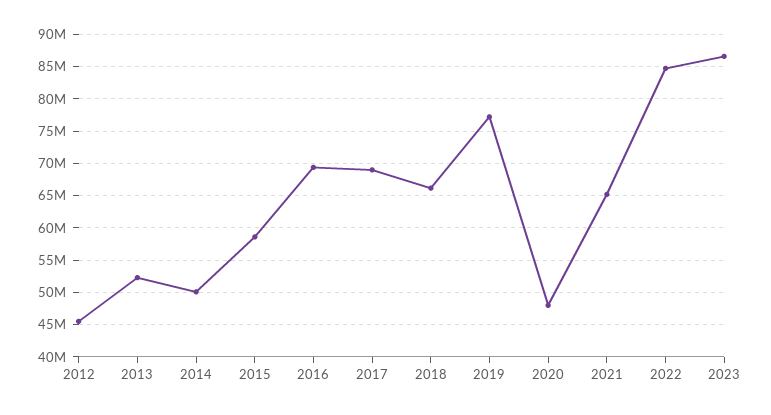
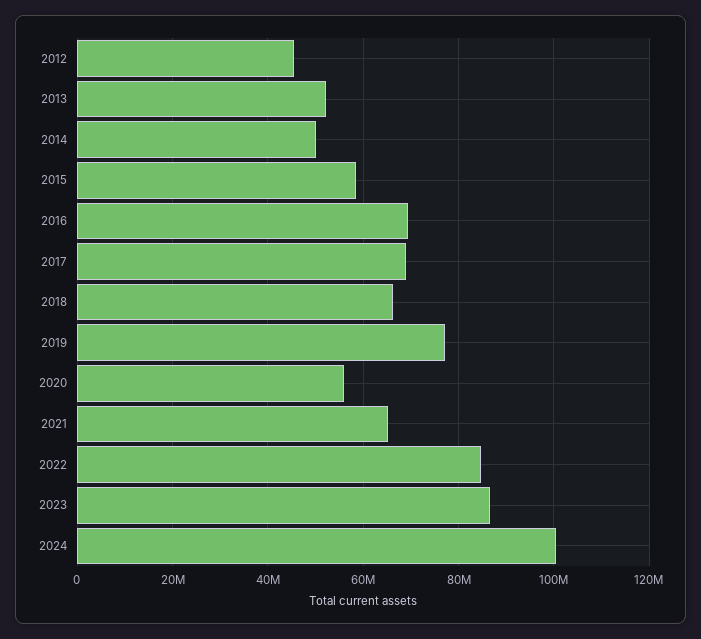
2020: 48000000 -> 56000000
2024: none -> 100000000

